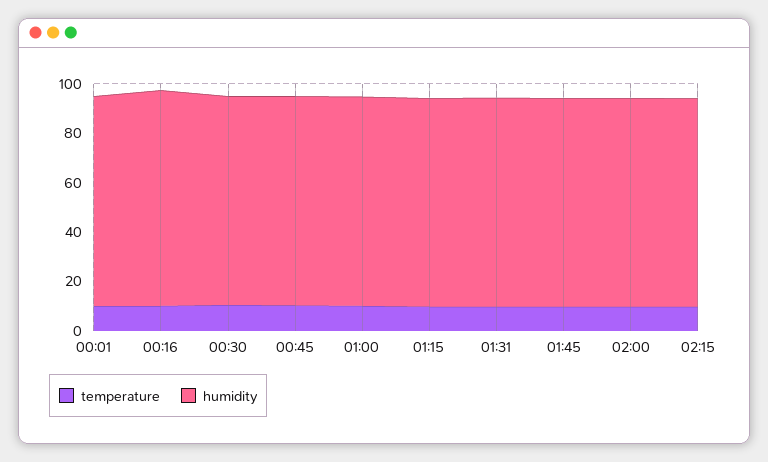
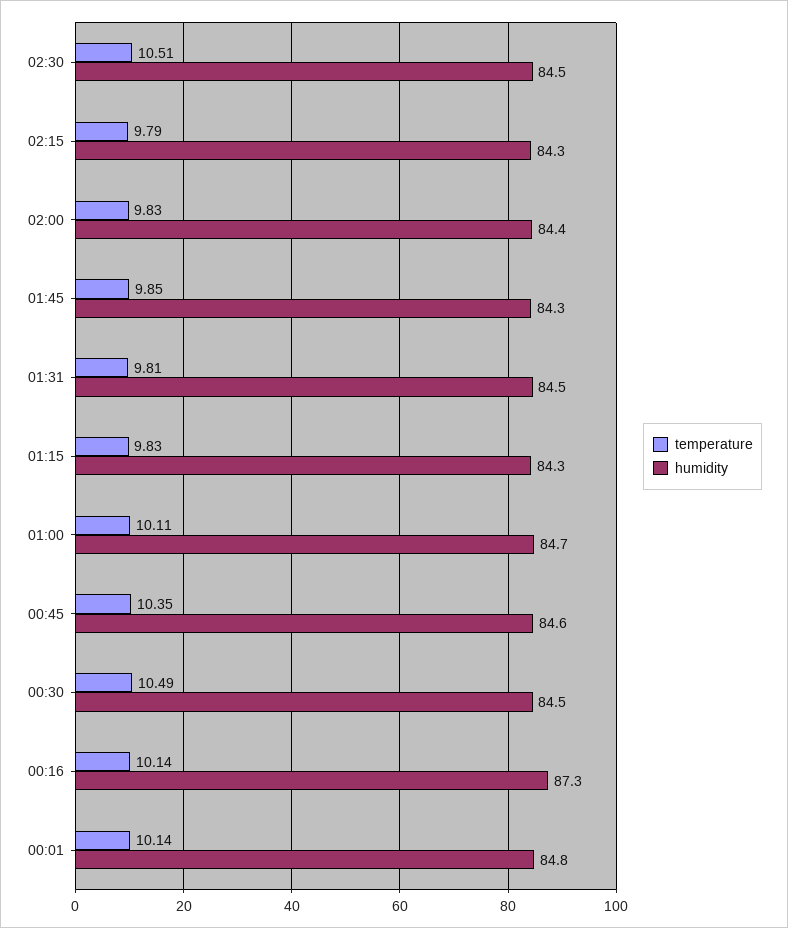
temperature, 02:30: none -> 10.51
humidity, 02:30: none -> 84.5

